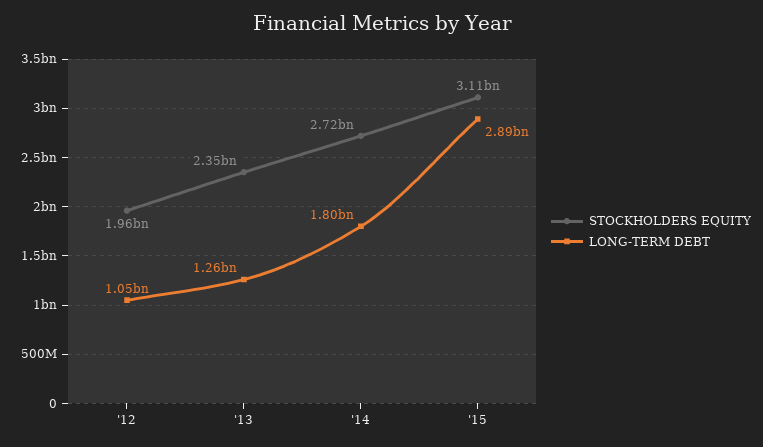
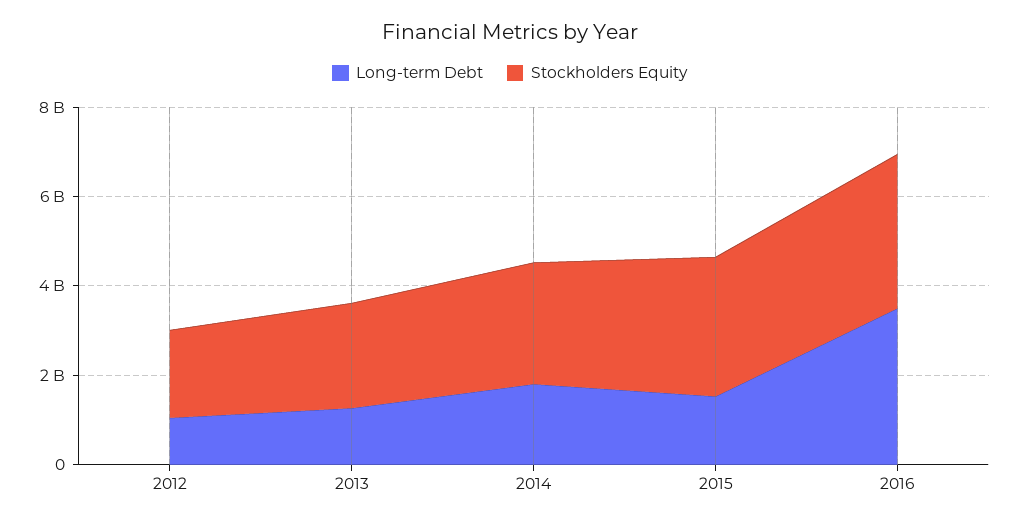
LONG-TERM DEBT, '15: 2890000000 -> 1500000000
LONG-TERM DEBT, 2016: none -> 3500000000
STOCKHOLDERS EQUITY, 2016: none -> 3500000000

